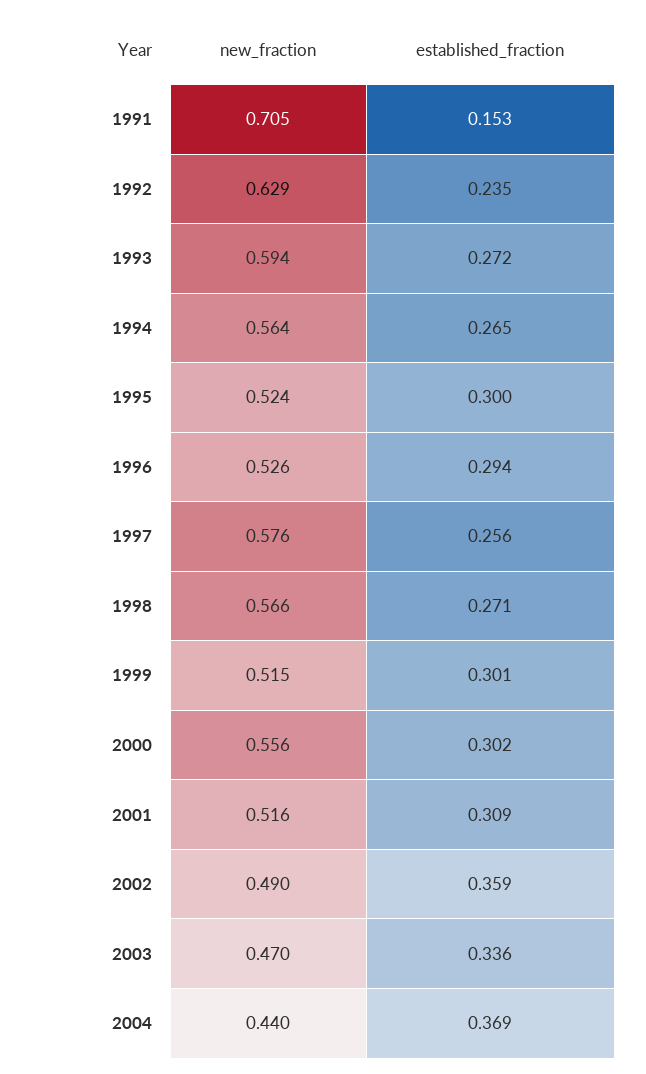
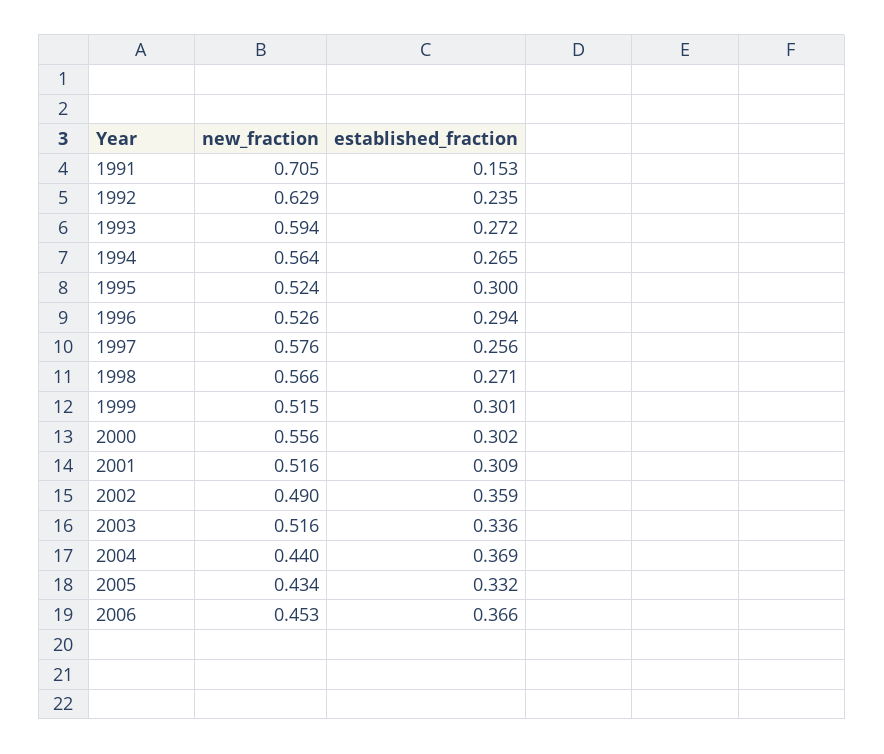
new_fraction, 2003: 0.47 -> 0.516
new_fraction, 2005: none -> 0.434
established_fraction, 2005: none -> 0.332
new_fraction, 2006: none -> 0.453
established_fraction, 2006: none -> 0.366

